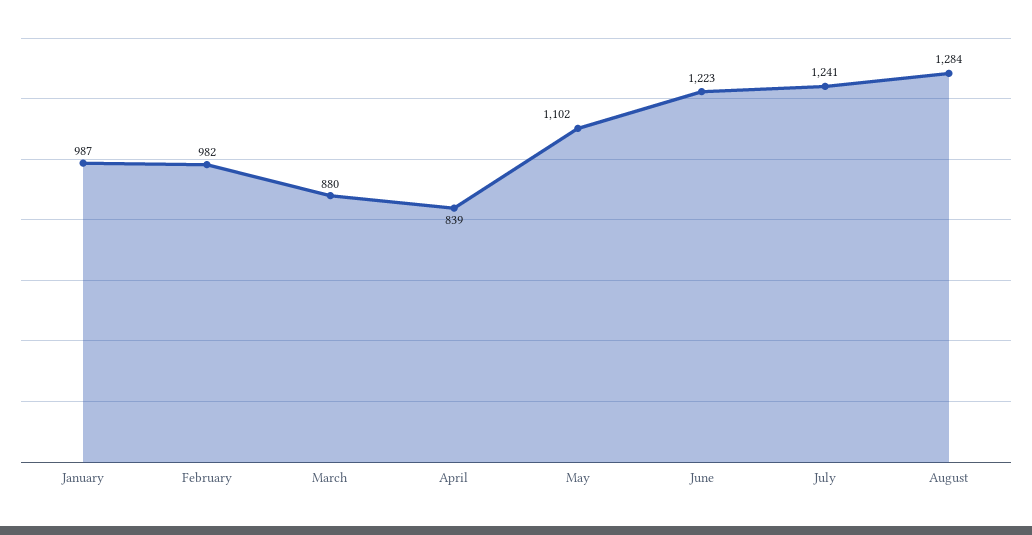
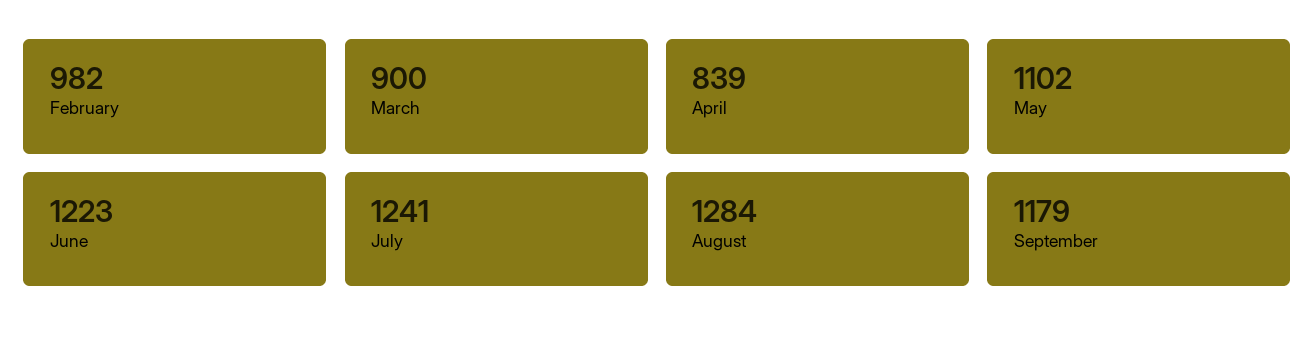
January: 987 -> none
March: 880 -> 900
September: none -> 1179

